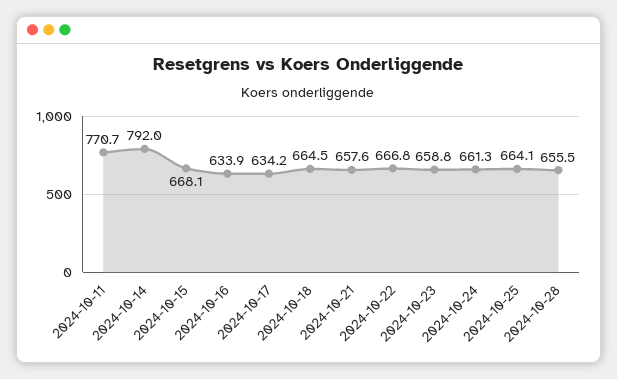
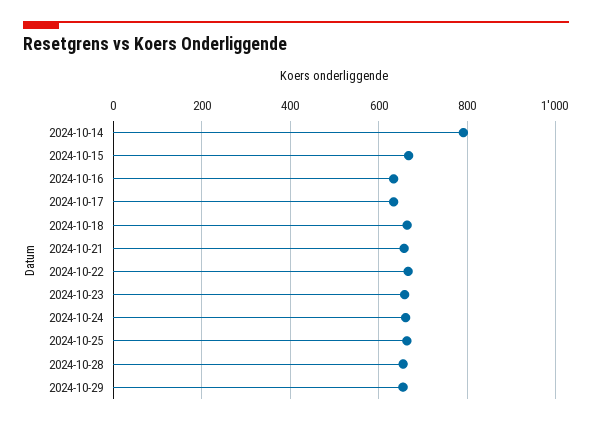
2024-10-11: 770.7 -> none
2024-10-29: none -> 660

